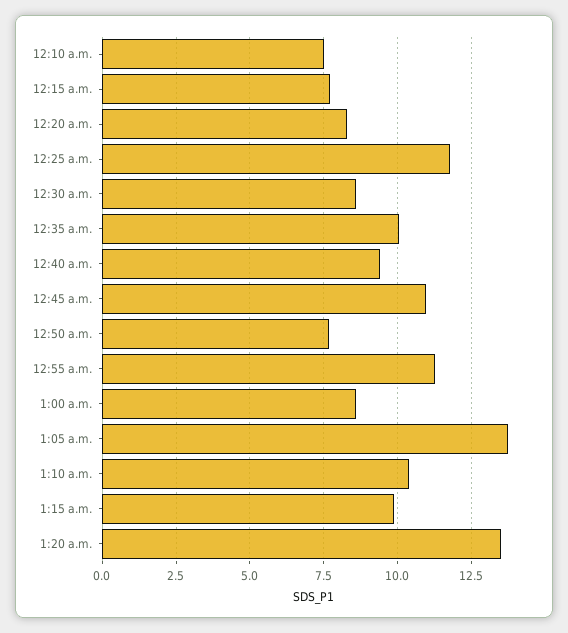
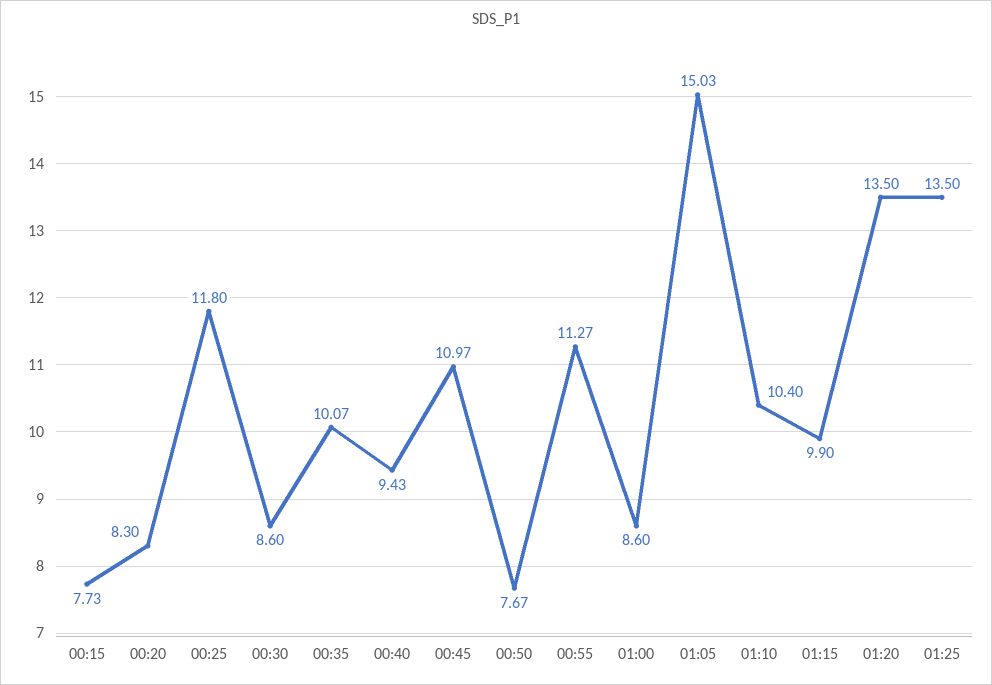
12:10 a.m.: 7.5 -> none
1:05 a.m.: 13.75 -> 15.03
01:25: none -> 13.5

